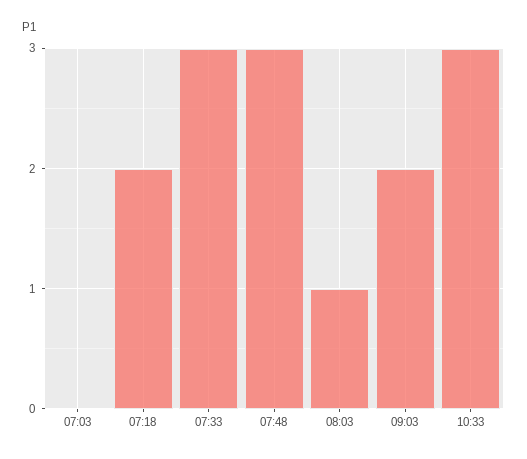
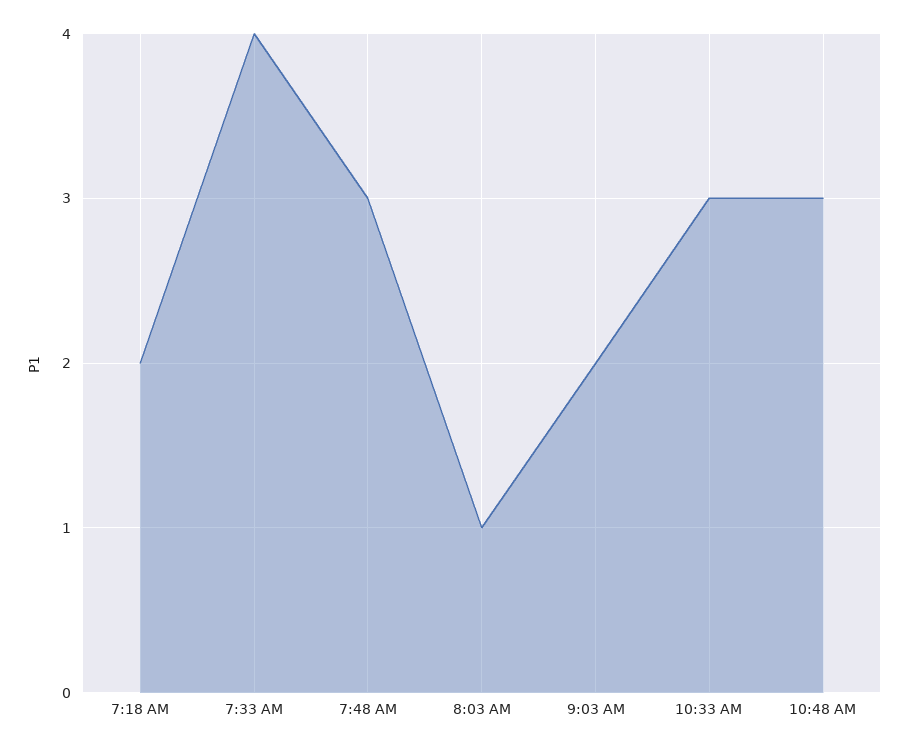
07:03: 0 -> none
07:33: 3 -> 4
10:48 AM: none -> 3

